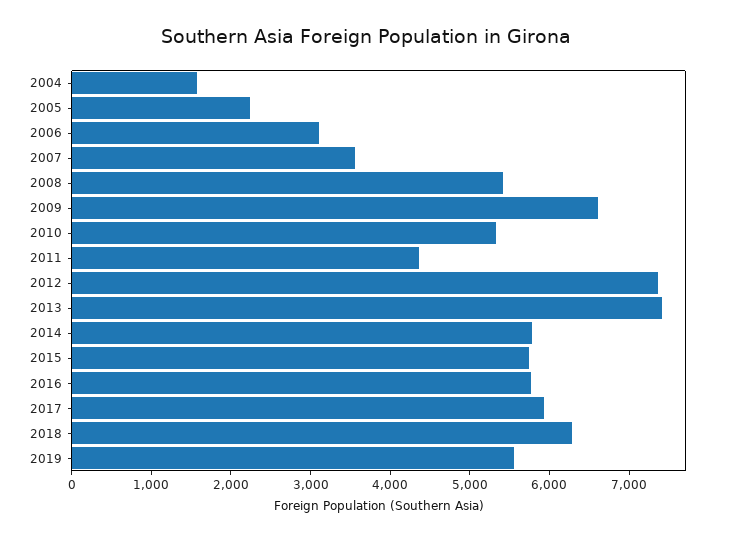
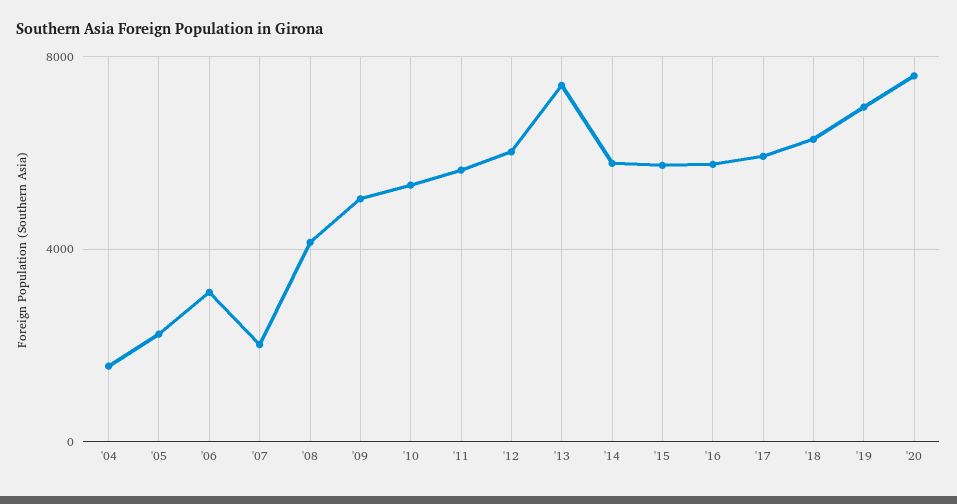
2007: 3600 -> 2000
2008: 5400 -> 4000
2009: 6600 -> 5000
2011: 4400 -> 5500
2012: 7400 -> 6000
2019: 5600 -> 7000
'20: none -> 7500

